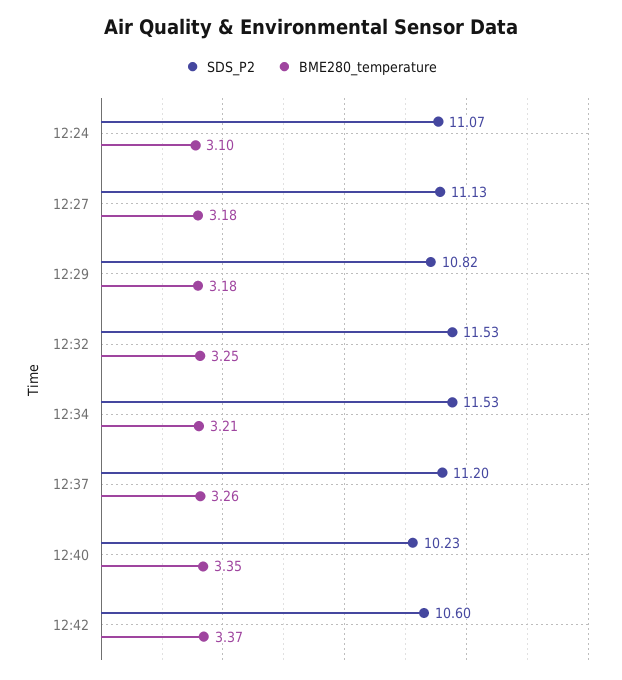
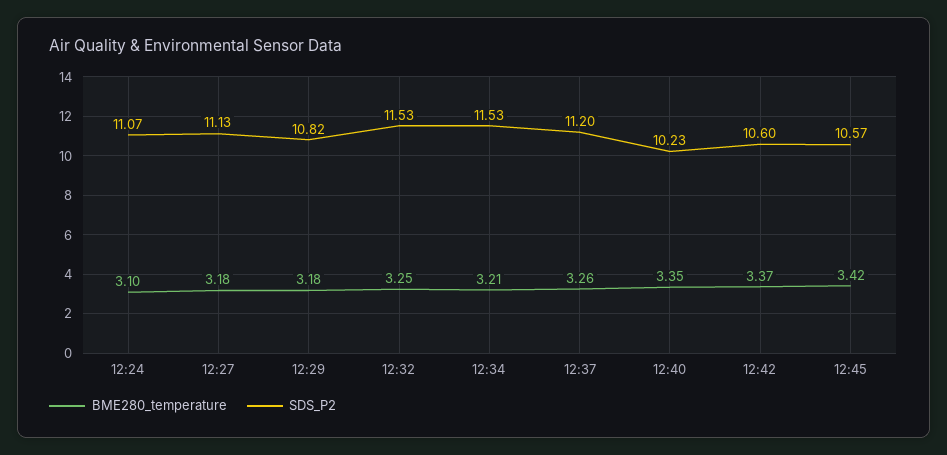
BME280_temperature, 12:45: none -> 3.42
SDS_P2, 12:45: none -> 10.57

